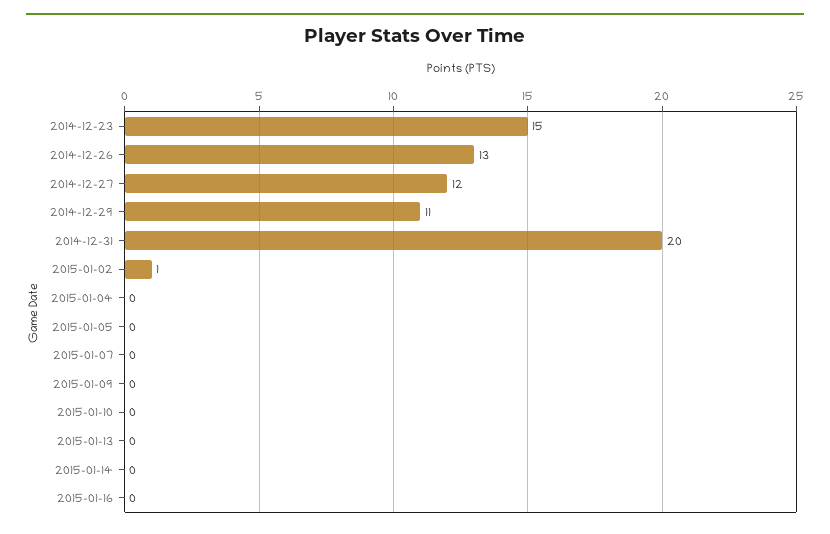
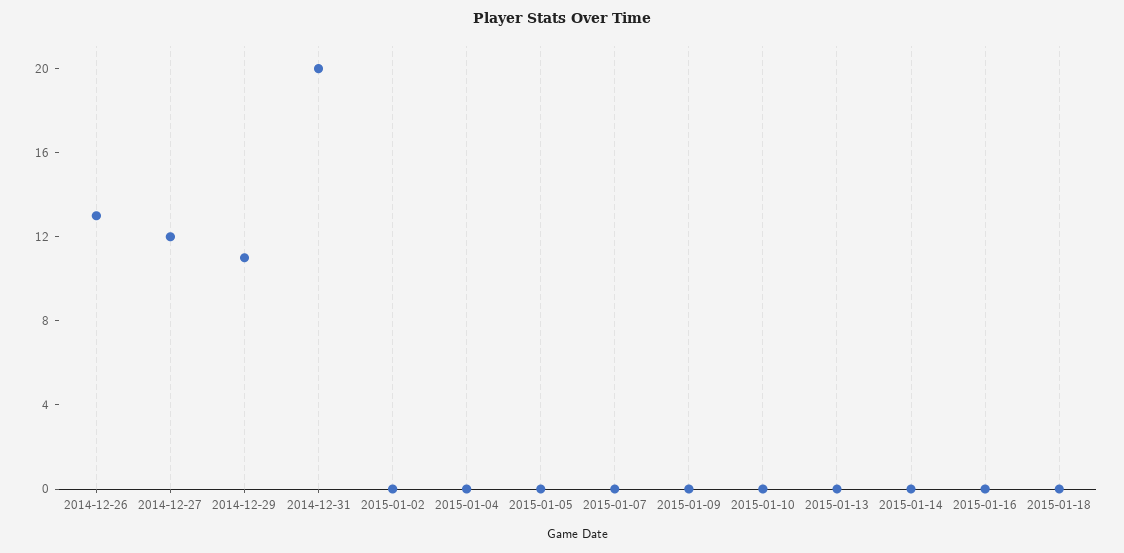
2014-12-23: 15 -> none
2015-01-02: 1 -> 0
2015-01-18: none -> 0

